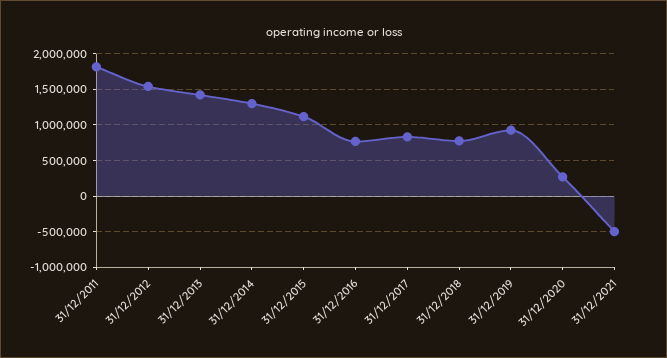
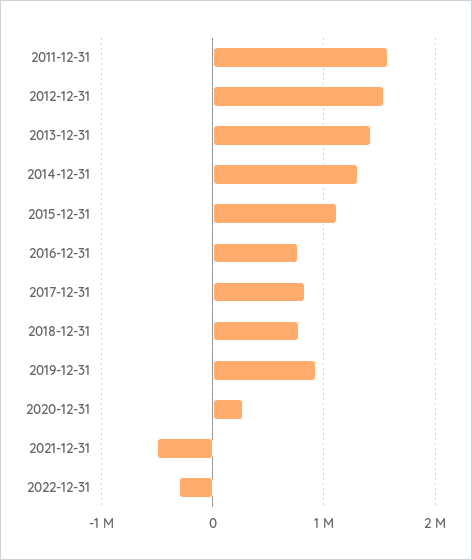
31/12/2011: 1800000 -> 1600000
2022-12-31: none -> -300000

